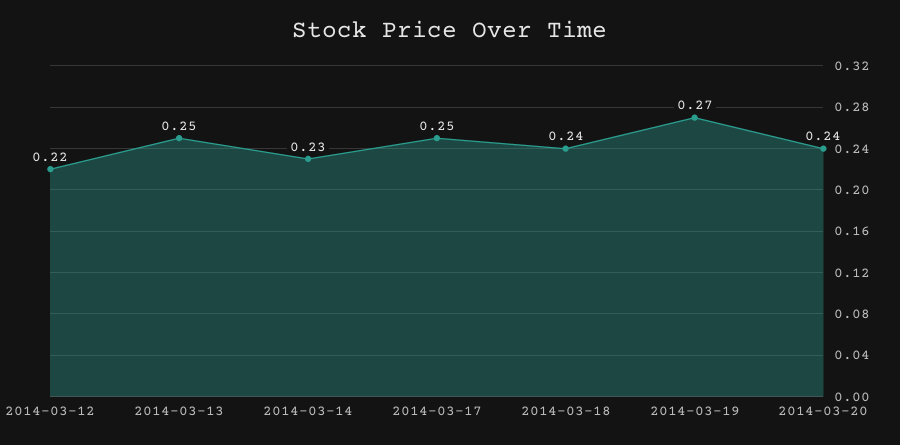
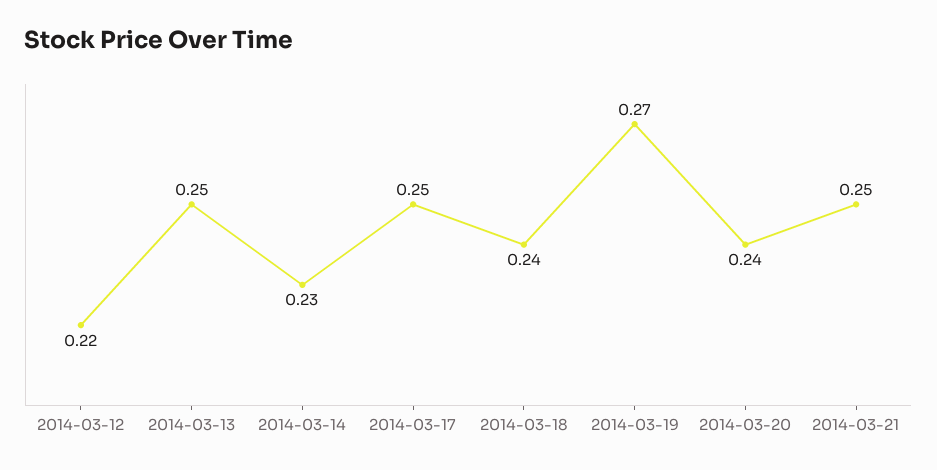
2014-03-21: none -> 0.25

